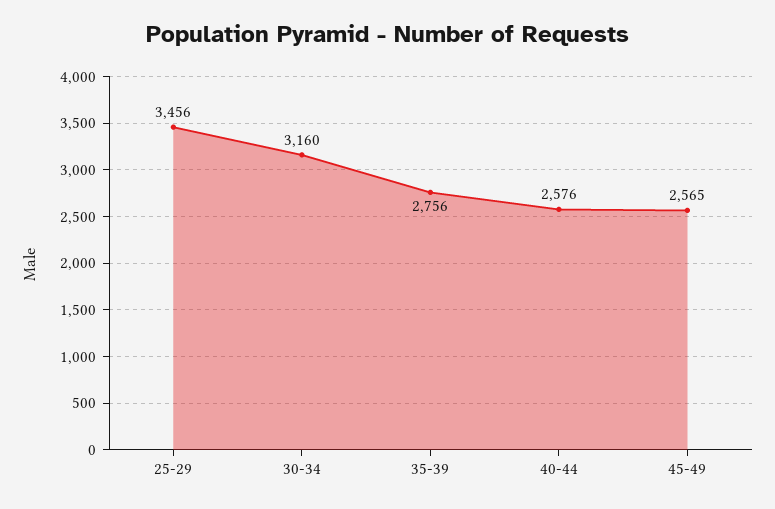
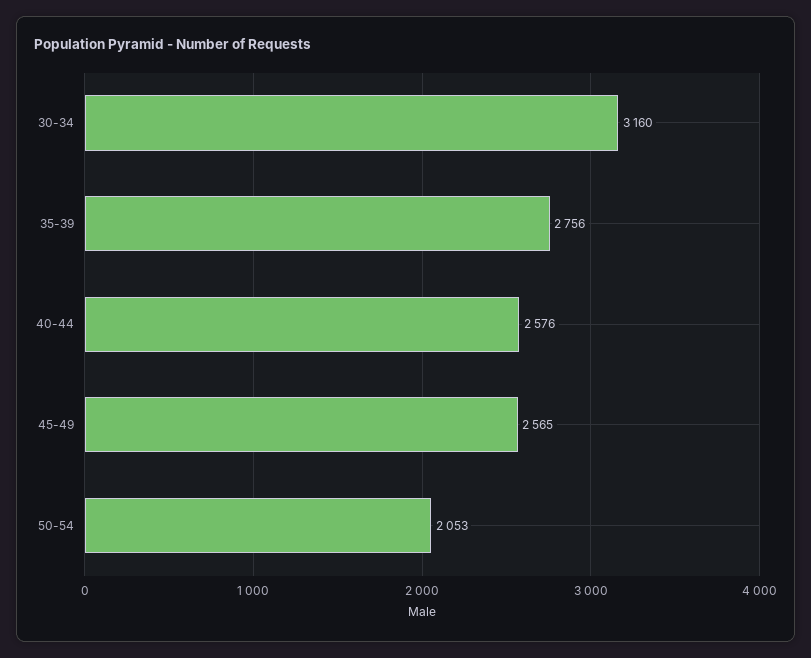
25-29: 3456 -> none
50-54: none -> 2053

